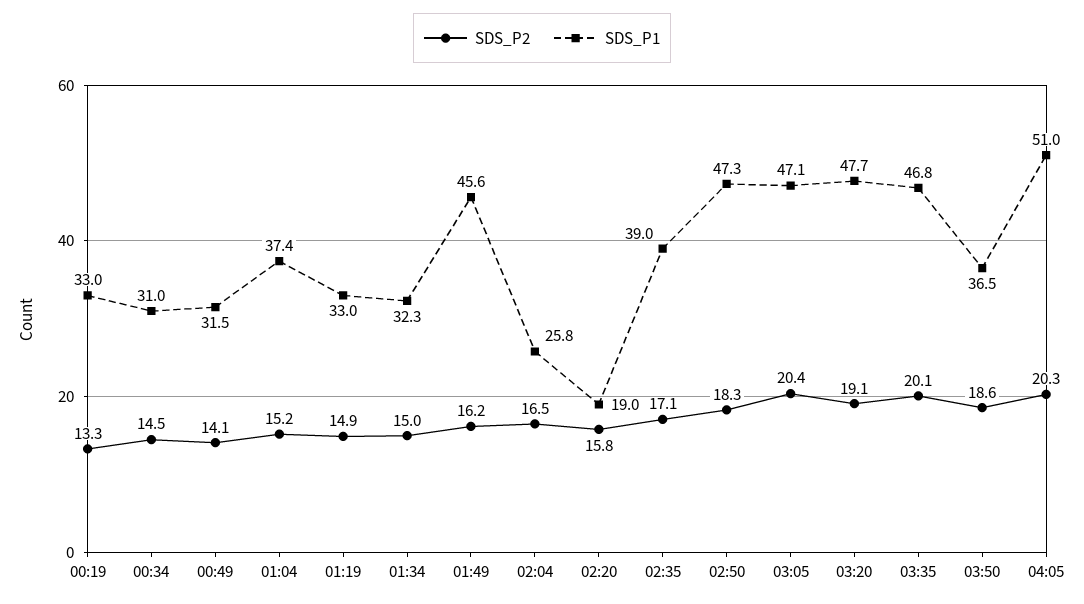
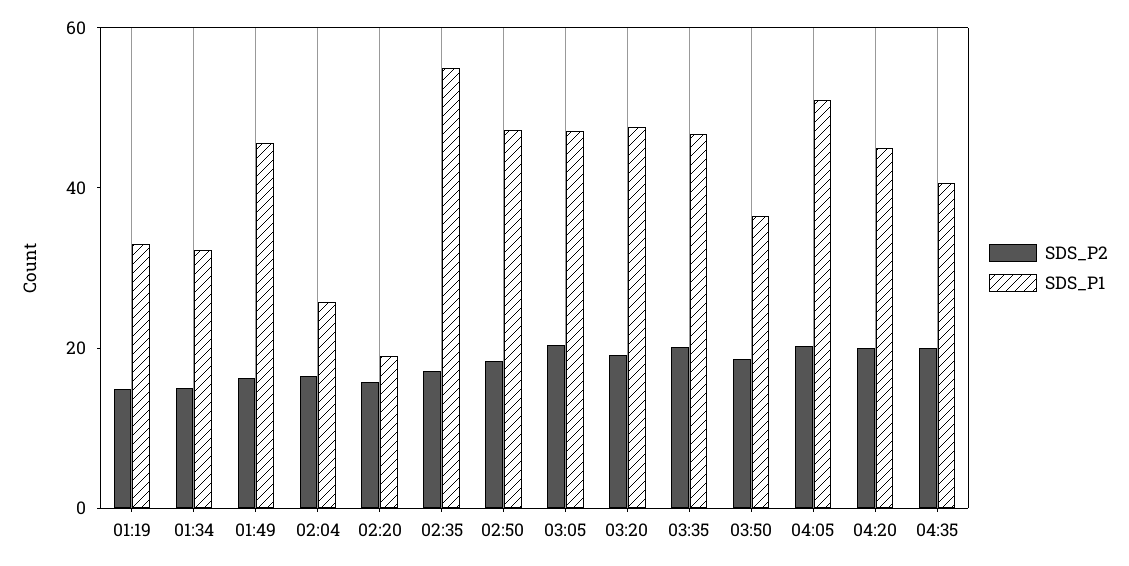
SDS_P2, 00:19: 13.3 -> none
SDS_P1, 00:19: 33 -> none
SDS_P2, 00:34: 14.5 -> none
SDS_P1, 00:34: 31 -> none
SDS_P2, 00:49: 14.1 -> none
SDS_P1, 00:49: 31.5 -> none
SDS_P2, 01:04: 15.2 -> none
SDS_P1, 01:04: 37.4 -> none
SDS_P1, 02:35: 39 -> 55
SDS_P2, 04:20: none -> 20
SDS_P1, 04:20: none -> 45
SDS_P2, 04:35: none -> 20
SDS_P1, 04:35: none -> 40

